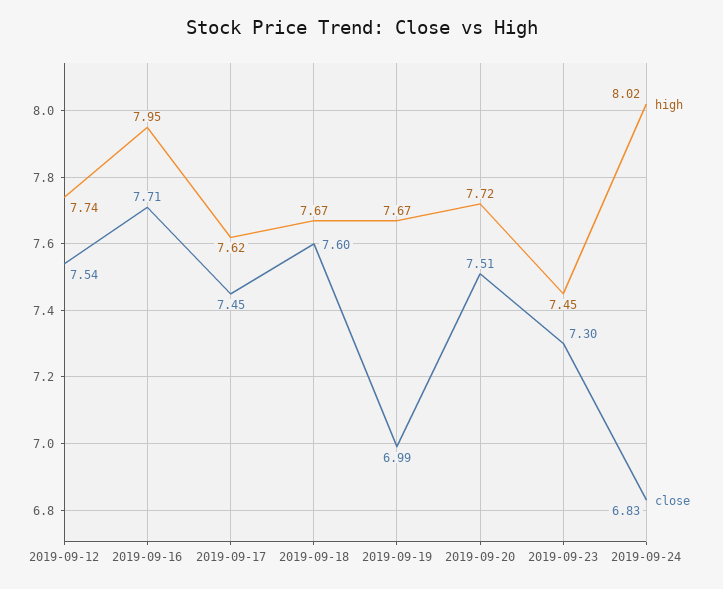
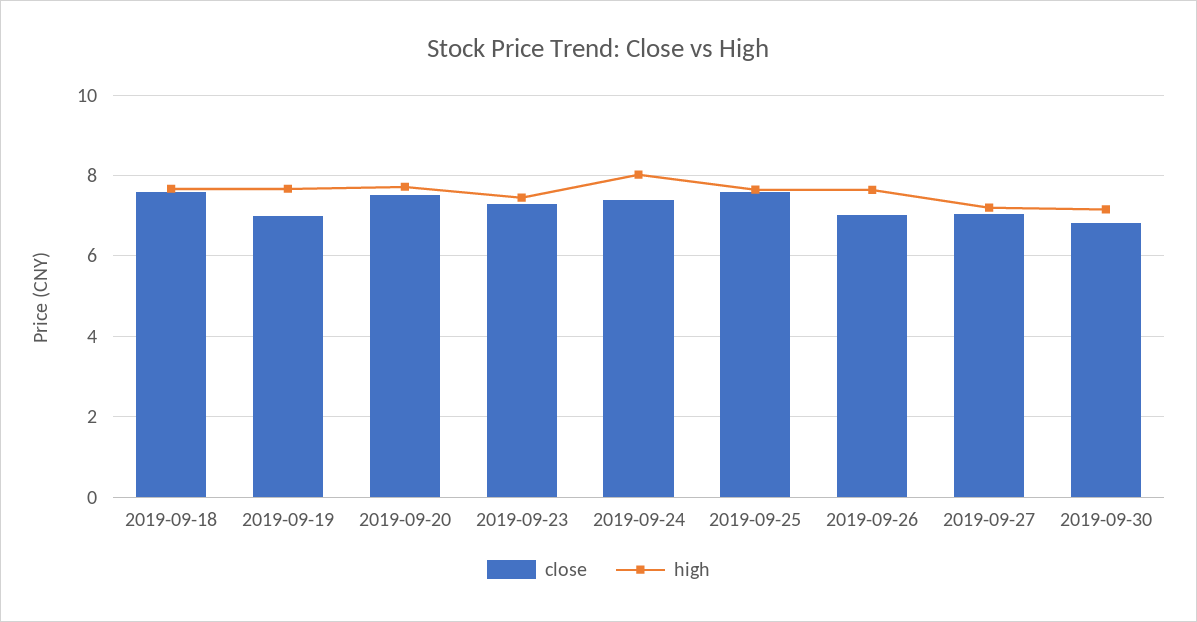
high, 2019-09-12: 7.74 -> none
close, 2019-09-12: 7.54 -> none
high, 2019-09-16: 7.95 -> none
close, 2019-09-16: 7.71 -> none
high, 2019-09-17: 7.62 -> none
close, 2019-09-17: 7.45 -> none
close, 2019-09-24: 6.83 -> 7.4
close, 2019-09-25: none -> 7.6
high, 2019-09-25: none -> 7.6
close, 2019-09-26: none -> 7
high, 2019-09-26: none -> 7.6
close, 2019-09-27: none -> 7
high, 2019-09-27: none -> 7.2
close, 2019-09-30: none -> 6.8
high, 2019-09-30: none -> 7.2

